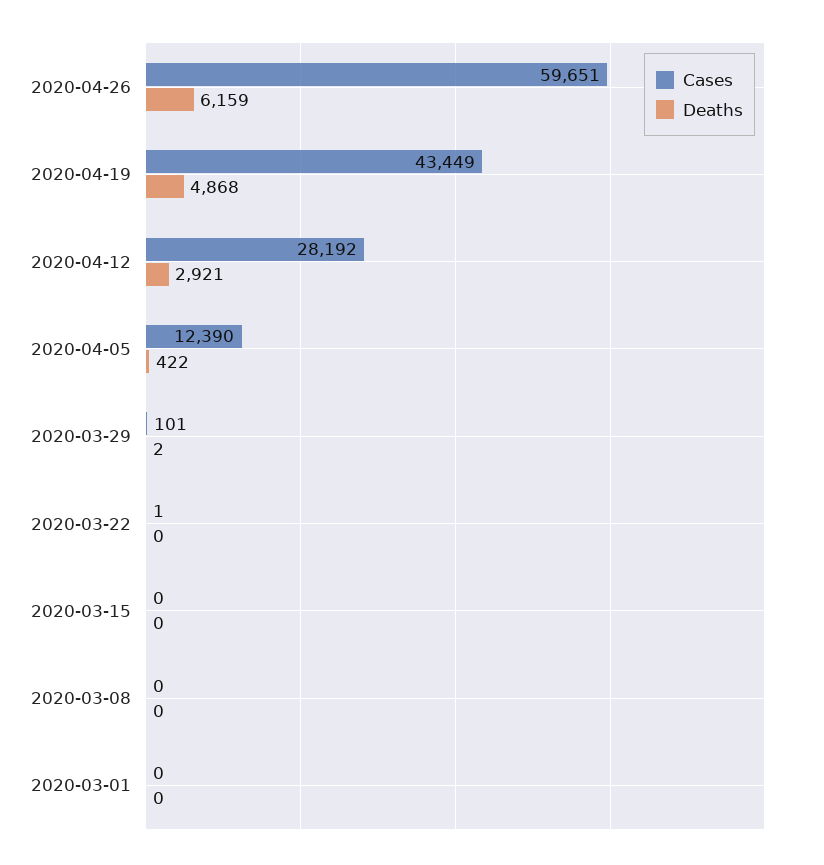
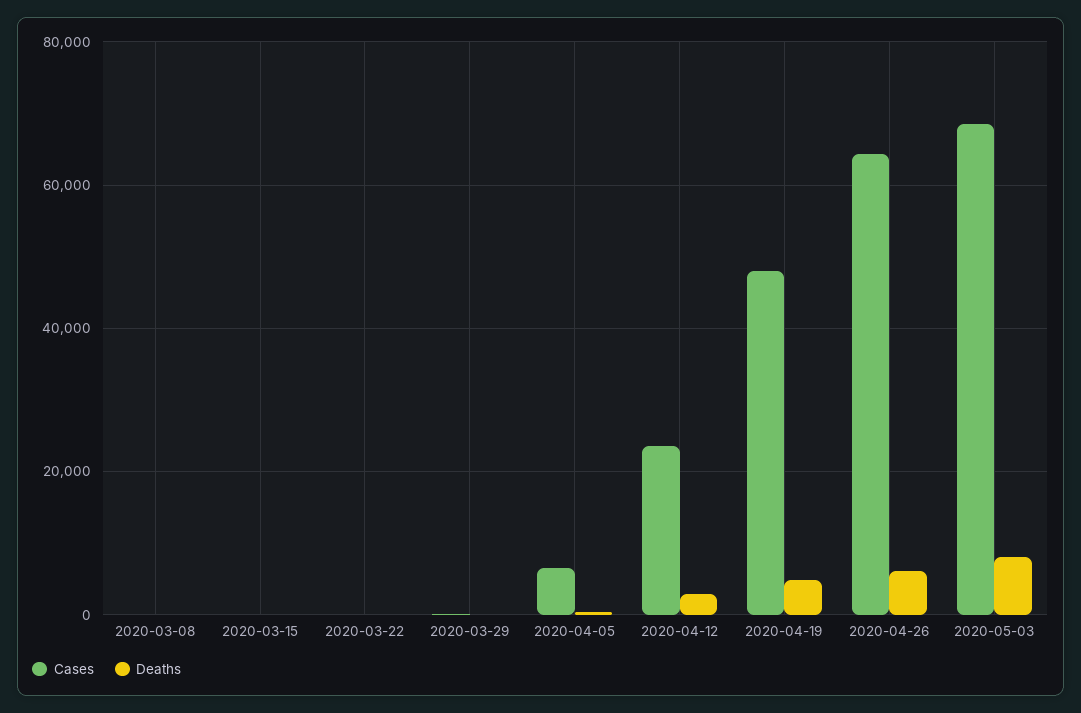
Cases, 2020-04-26: 59651 -> 64000
Cases, 2020-04-19: 43449 -> 48000
Cases, 2020-04-12: 28192 -> 24000
Cases, 2020-04-05: 12390 -> 6000
Cases, 2020-03-01: 0 -> none
Deaths, 2020-03-01: 0 -> none
Cases, 2020-05-03: none -> 68000
Deaths, 2020-05-03: none -> 8000

